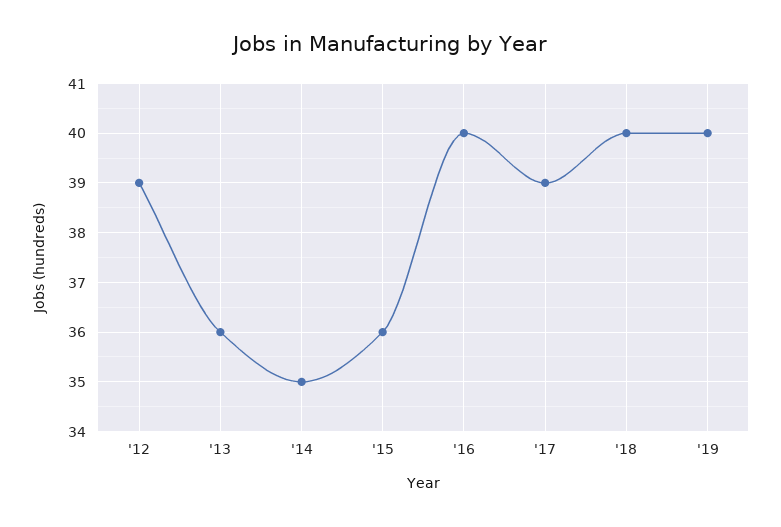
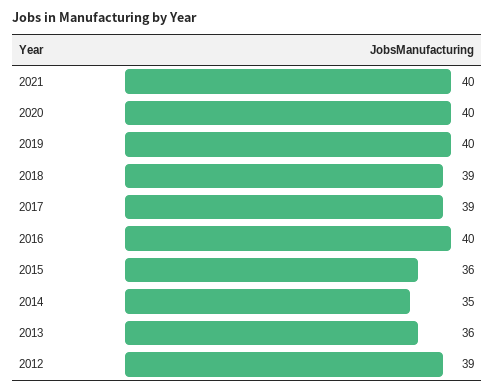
'18: 40 -> 39
2021: none -> 40
2020: none -> 40

